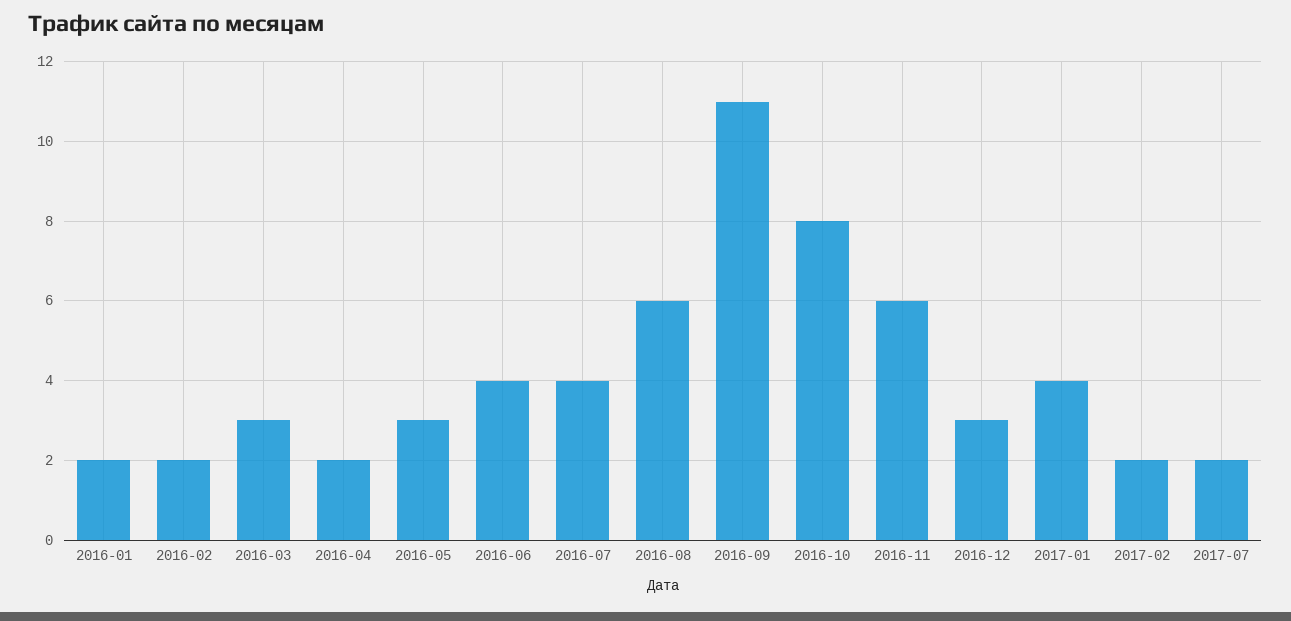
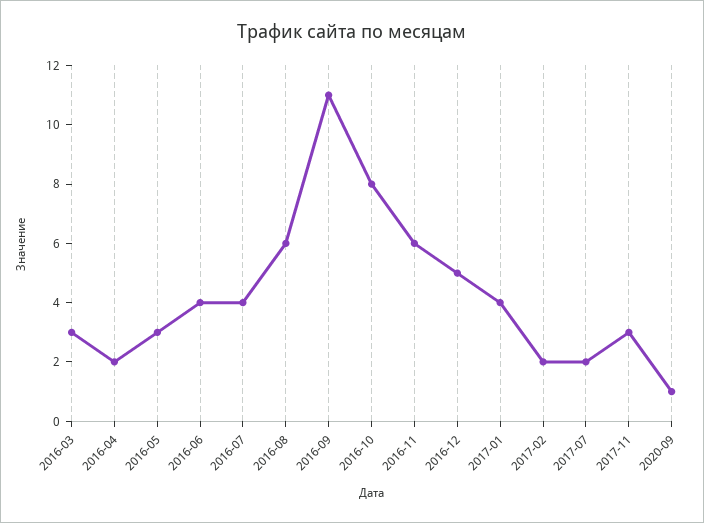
2016-01: 2 -> none
2016-02: 2 -> none
2016-12: 3 -> 5
2017-11: none -> 3
2020-09: none -> 1

